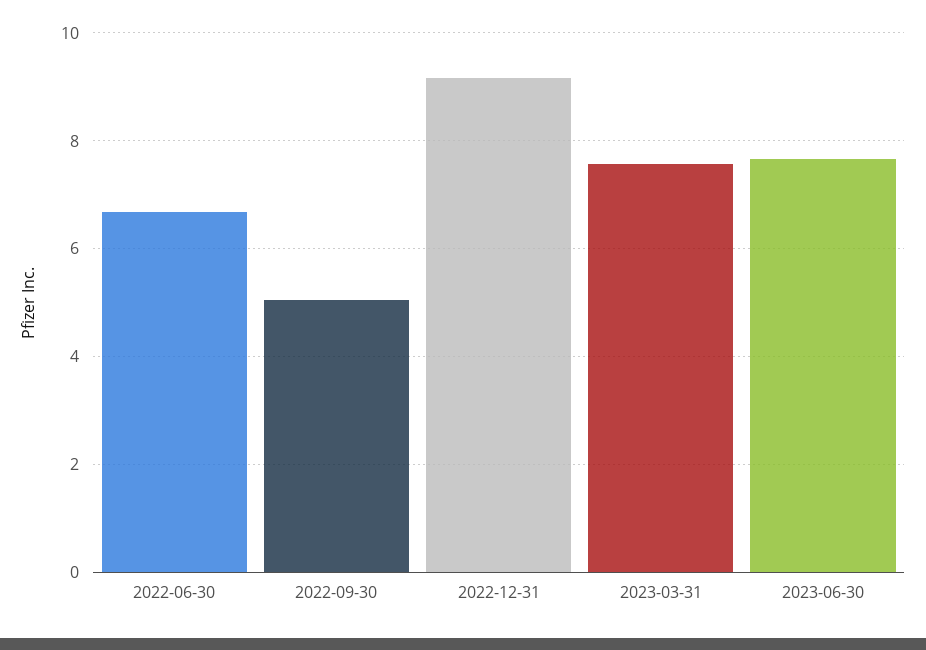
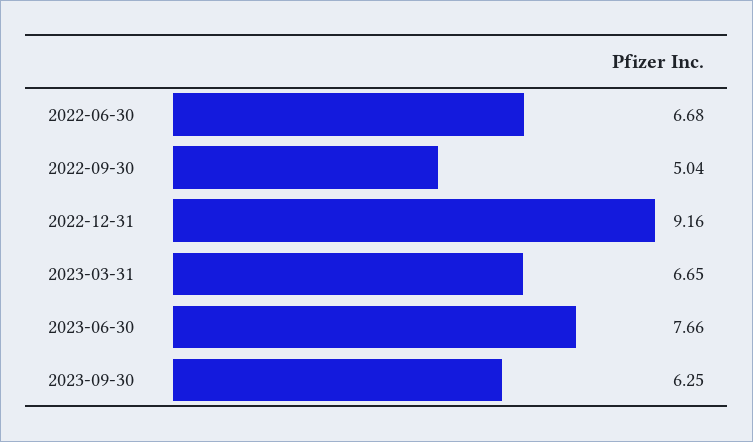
2023-03-31: 7.6 -> 6.65
2023-09-30: none -> 6.25

